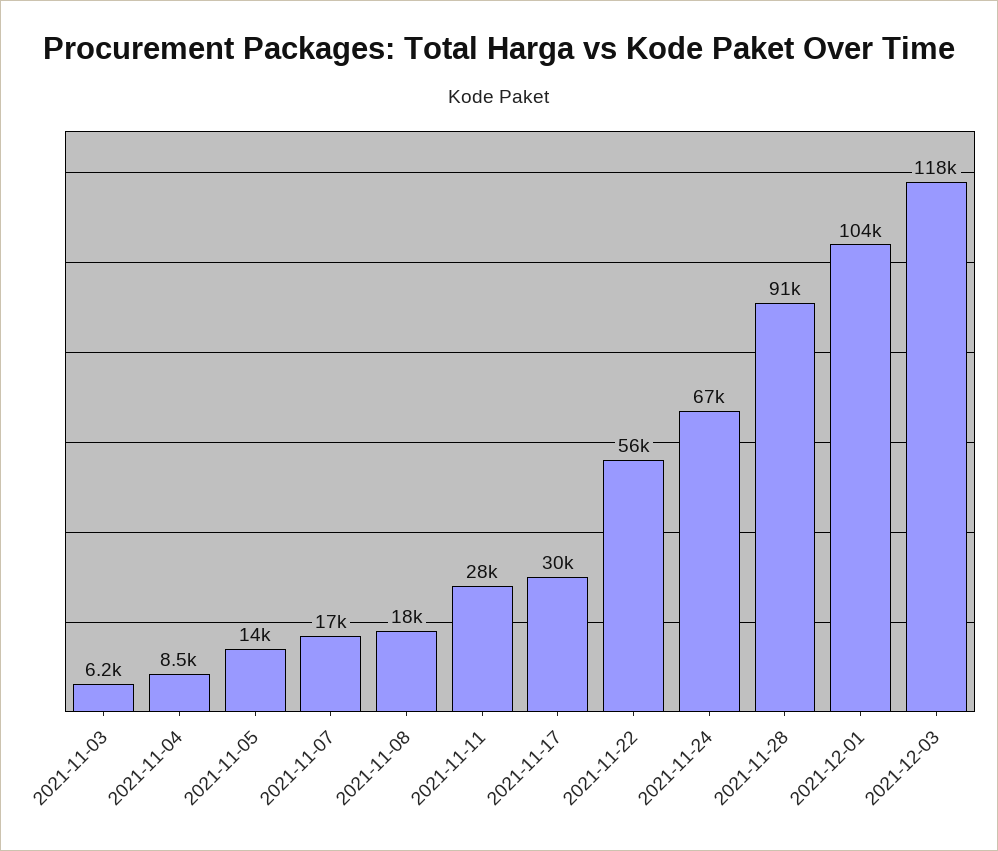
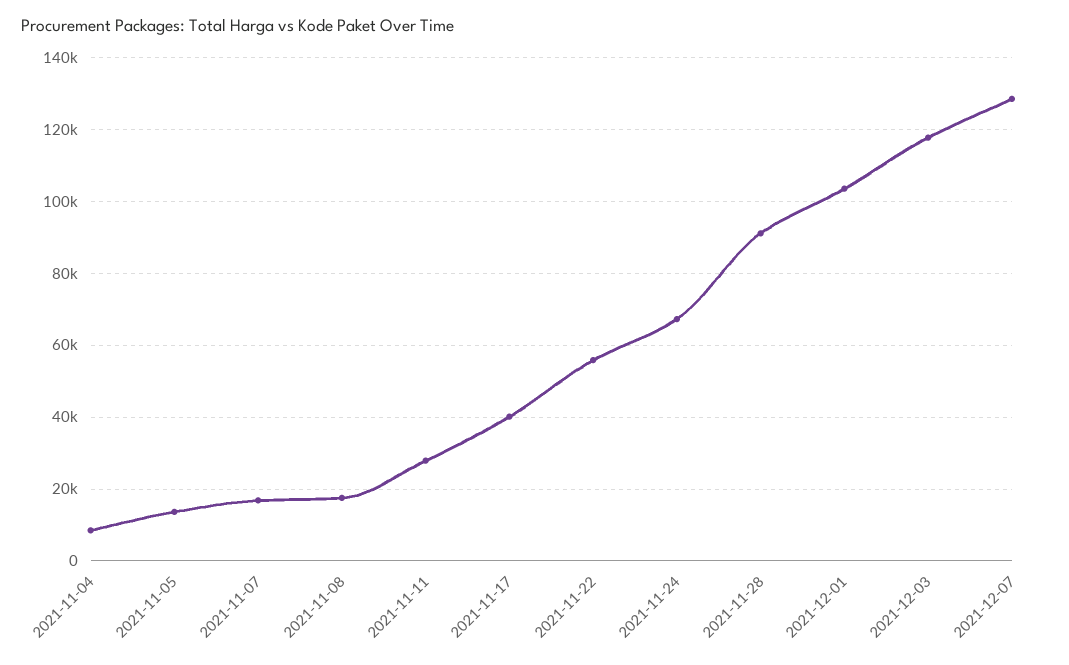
2021-11-03: 6200 -> none
2021-11-17: 30000 -> 40000
2021-12-07: none -> 128000

